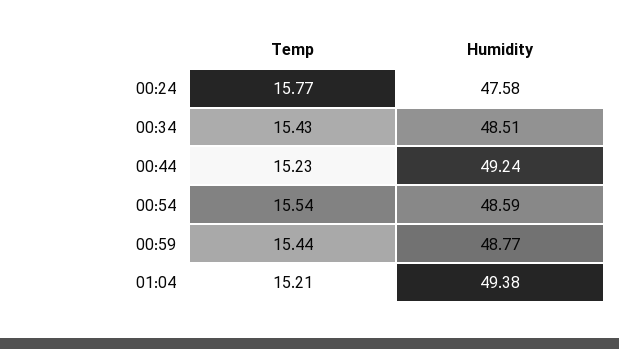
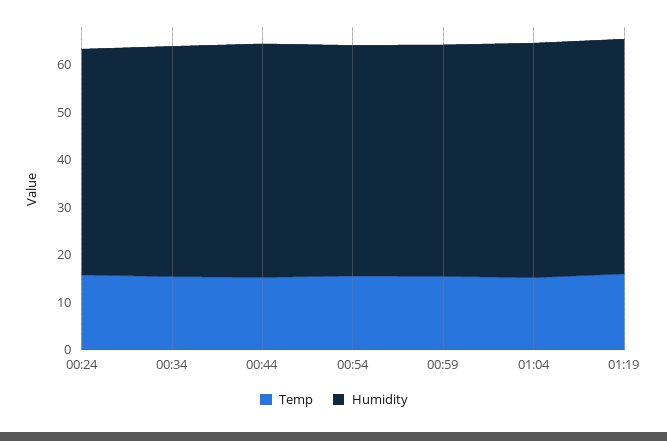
Temp, 01:19: none -> 16
Humidity, 01:19: none -> 50

